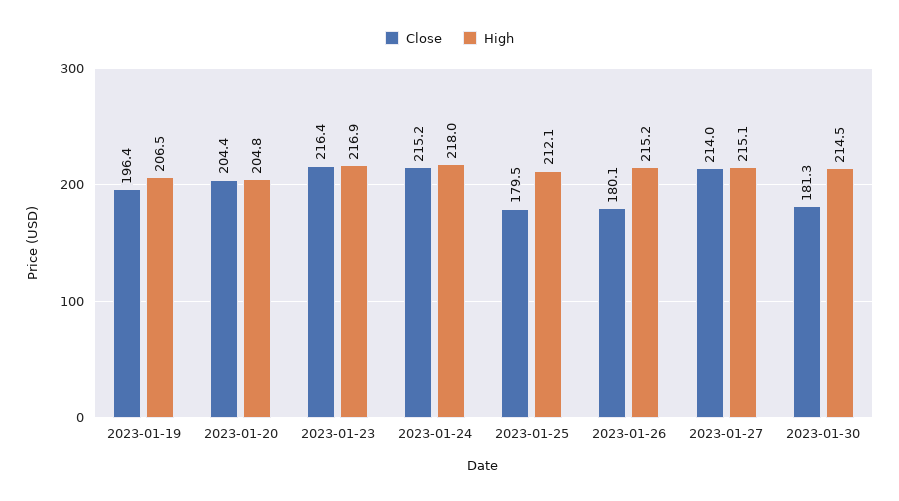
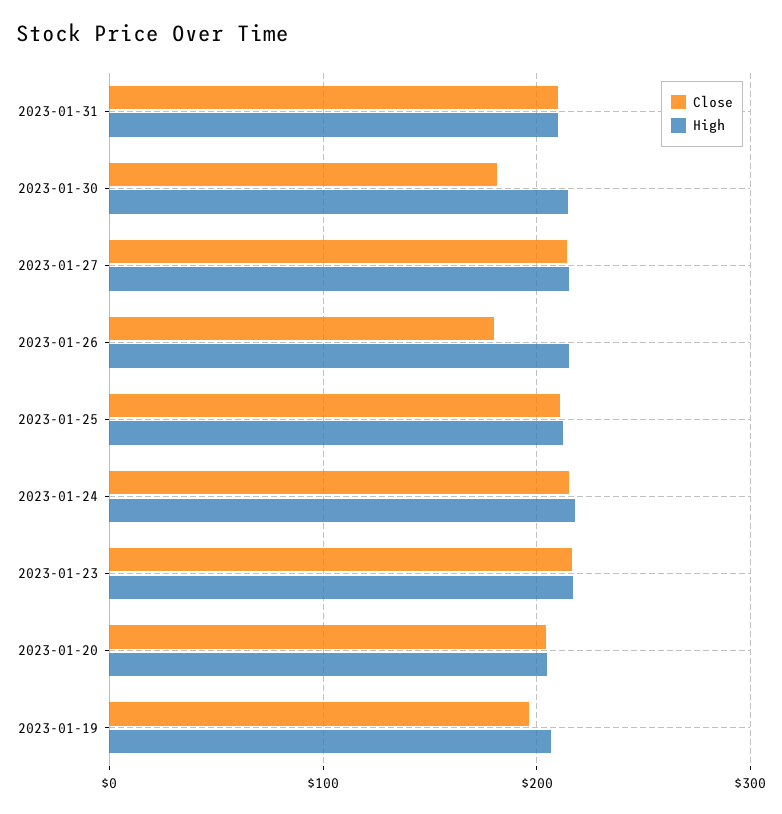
Close, 2023-01-25: 179.5 -> 210
Close, 2023-01-31: none -> 210
High, 2023-01-31: none -> 210

